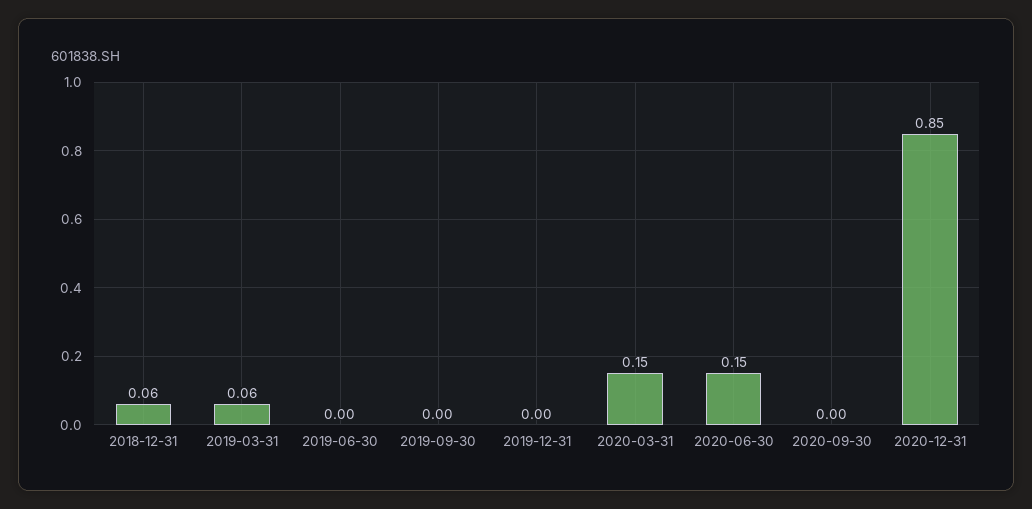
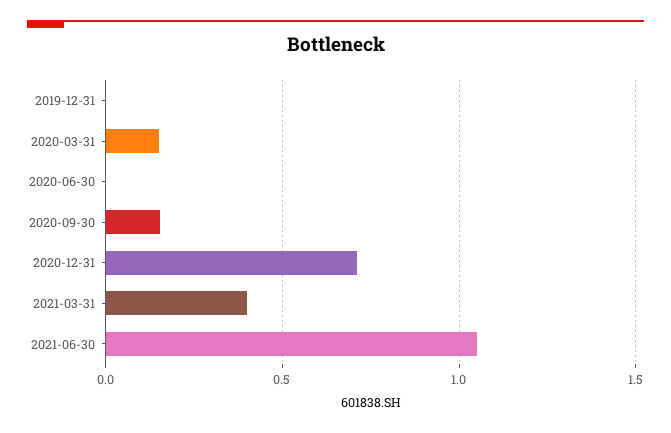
2018-12-31: 0.06 -> none
2019-03-31: 0.06 -> none
2019-06-30: 0 -> none
2019-09-30: 0 -> none
2020-06-30: 0.15 -> 0
2020-09-30: 0 -> 0.15
2020-12-31: 0.85 -> 0.7
2021-03-31: none -> 0.4
2021-06-30: none -> 1.05

